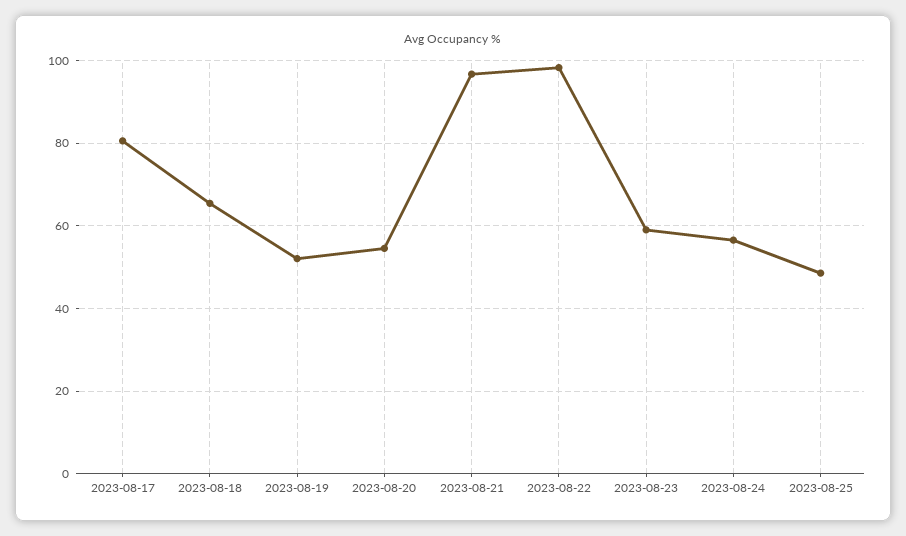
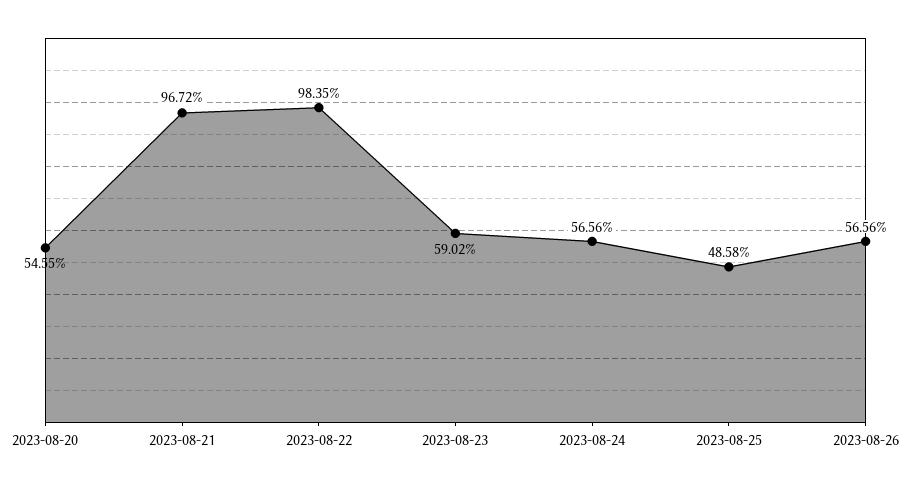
2023-08-17: 80 -> none
2023-08-18: 66 -> none
2023-08-19: 52 -> none
2023-08-26: none -> 56.56

